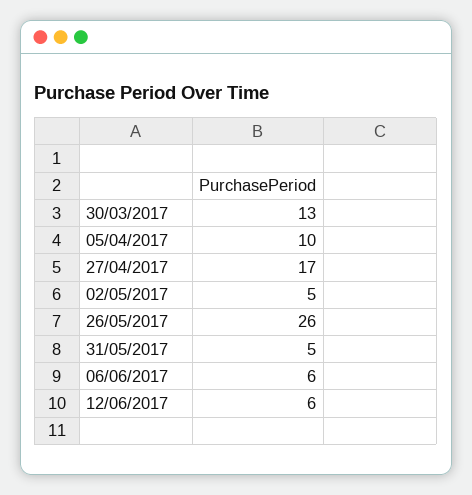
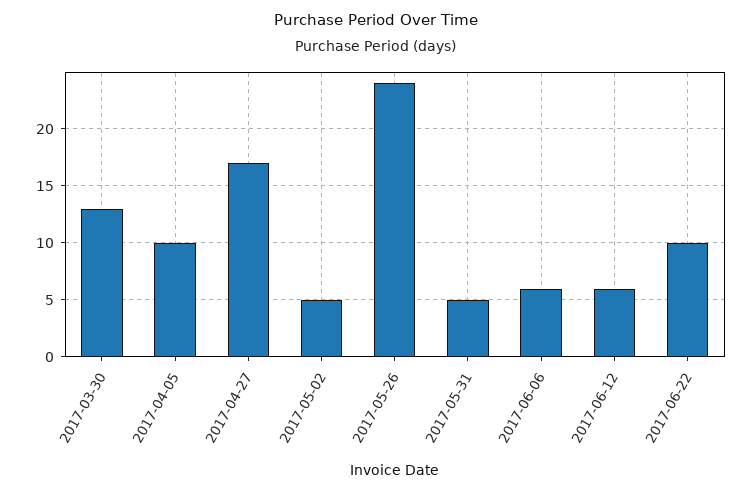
26/05/2017: 26 -> 24
2017-06-22: none -> 10

